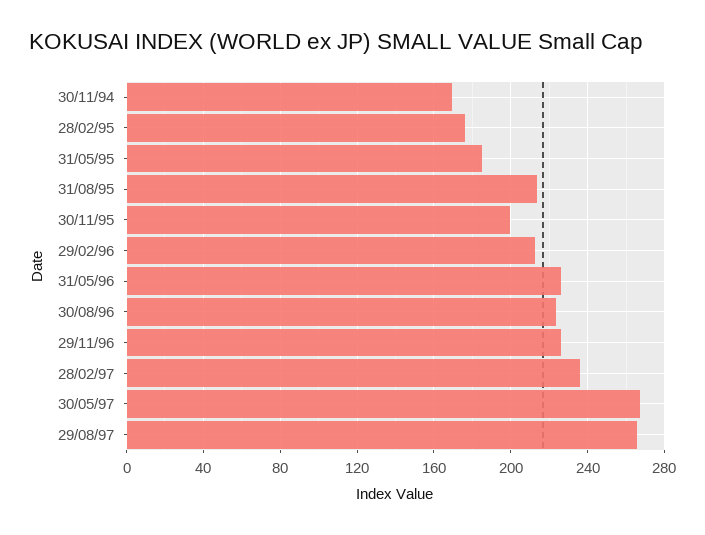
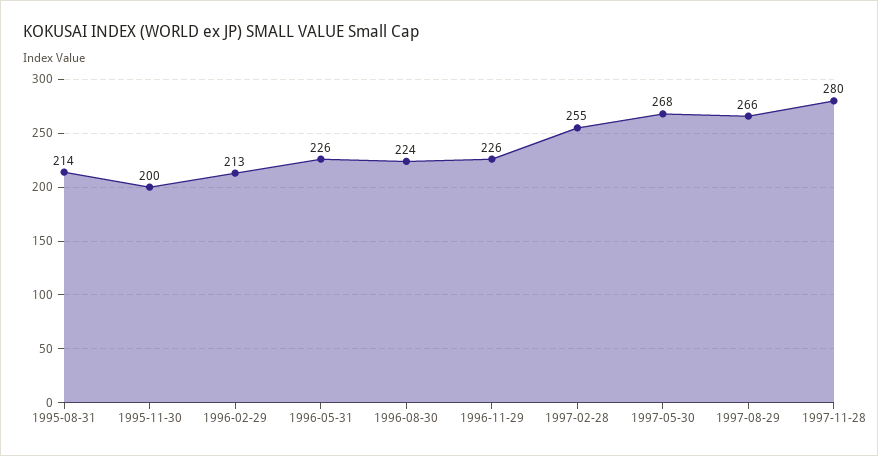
30/11/94: 170 -> none
28/02/95: 175 -> none
31/05/95: 185 -> none
28/02/97: 235 -> 255
1997-11-28: none -> 280

